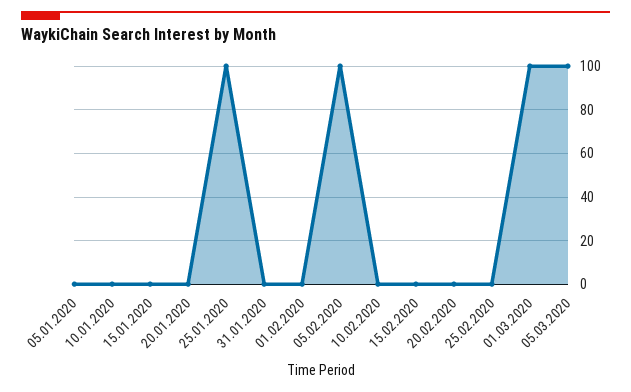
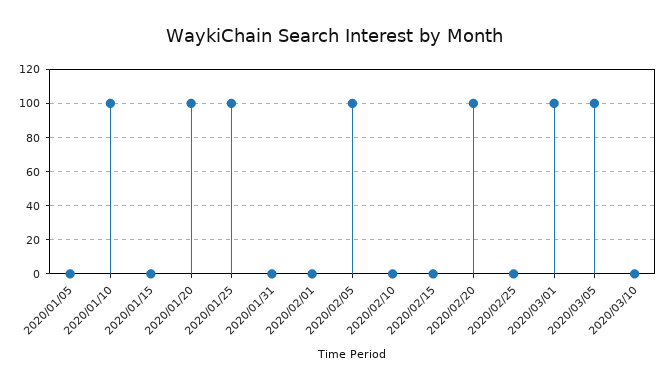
10.01.2020: 0 -> 100
20.01.2020: 0 -> 100
20.02.2020: 0 -> 100
2020/03/10: none -> 0

